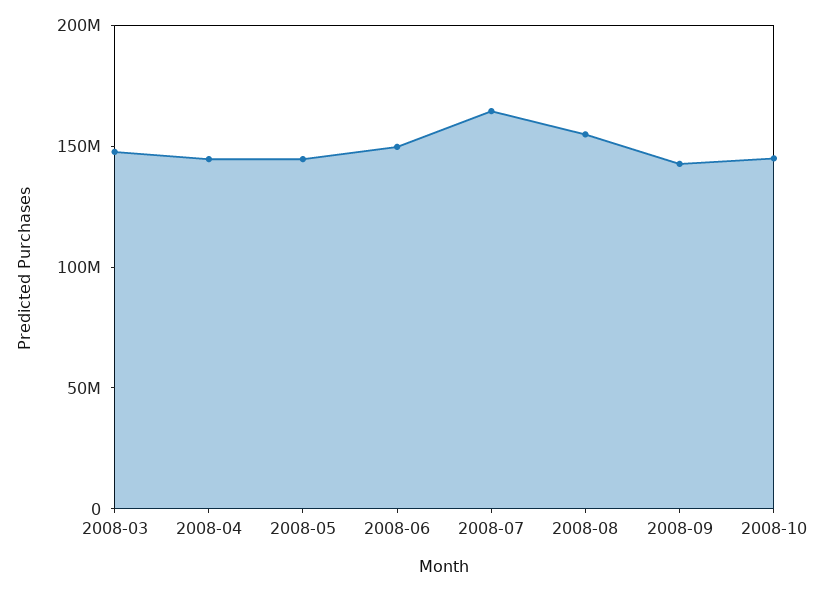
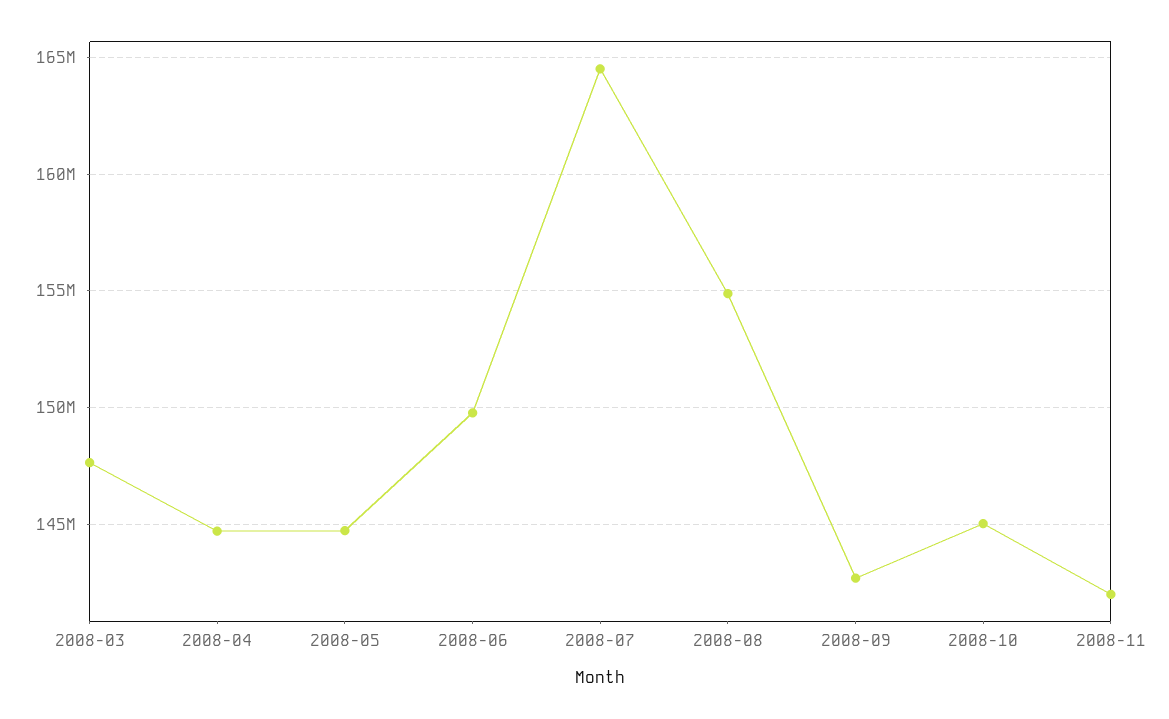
2008-11: none -> 142000000

